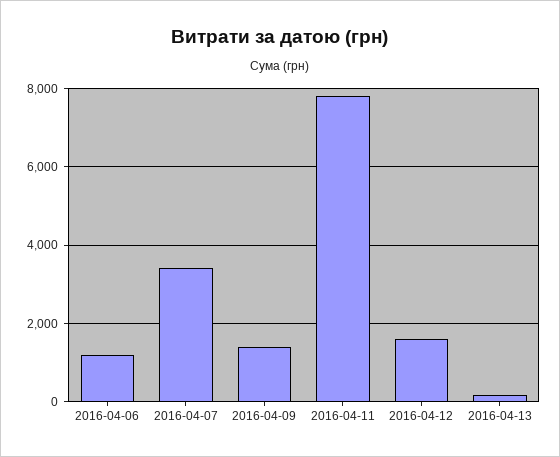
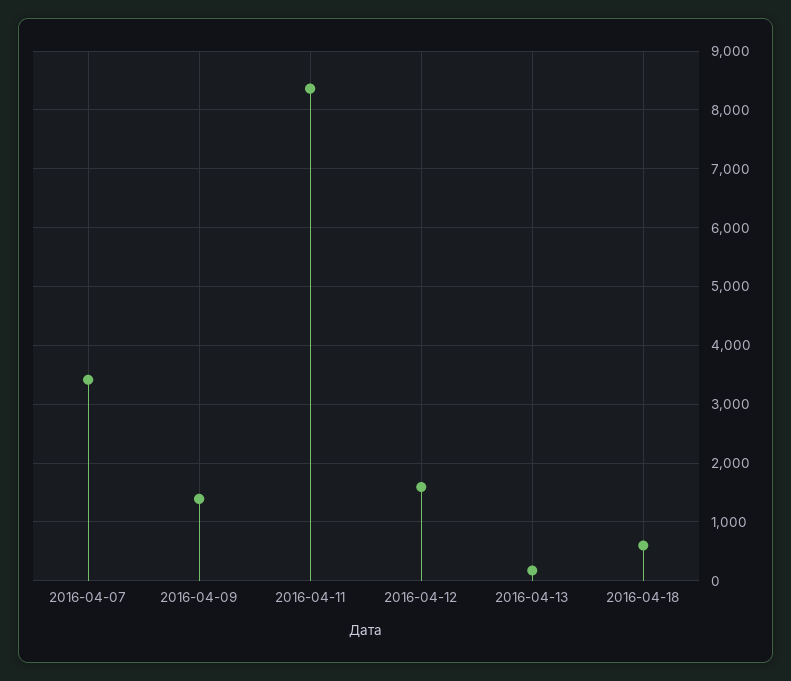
2016-04-06: 1200 -> none
2016-04-11: 7800 -> 8400
2016-04-18: none -> 600

